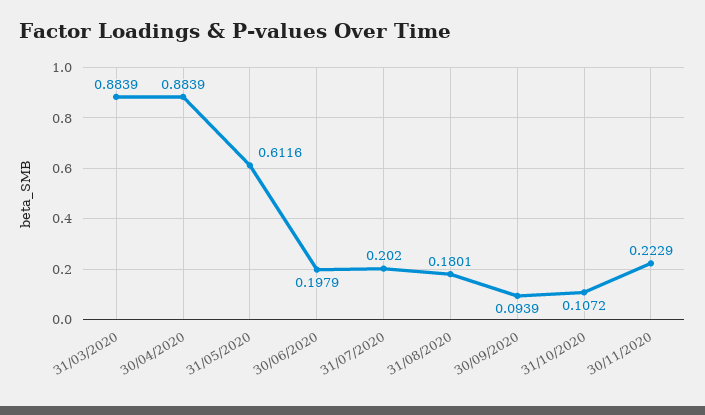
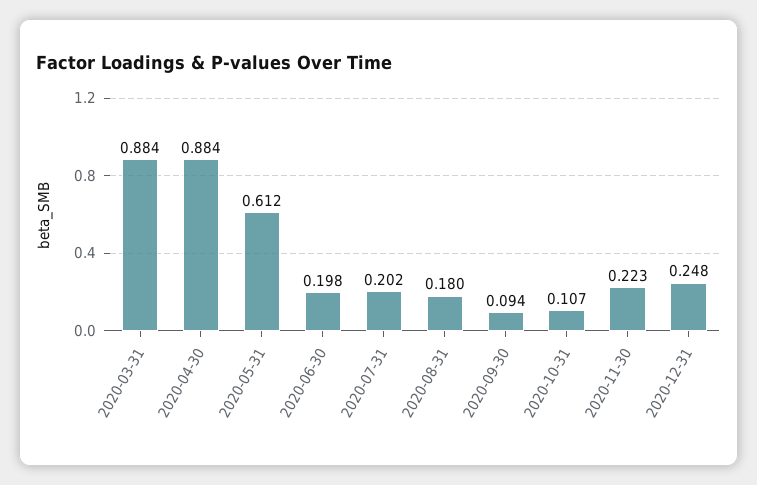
2020-12-31: none -> 0.248

